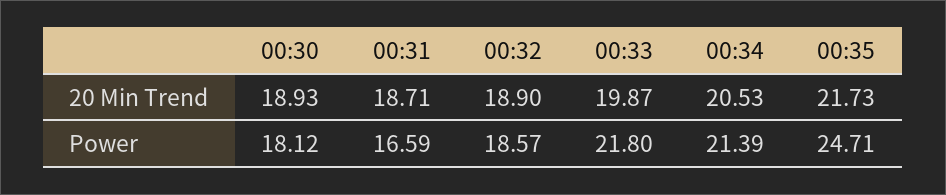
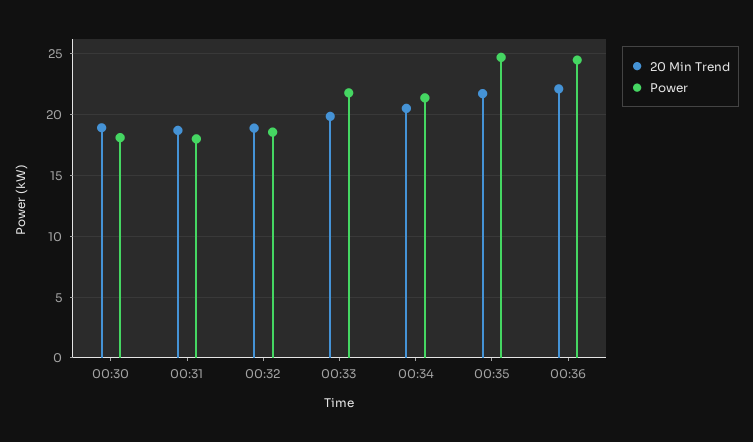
Power, 00:31: 16.59 -> 18
20 Min Trend, 00:36: none -> 22
Power, 00:36: none -> 24.5

